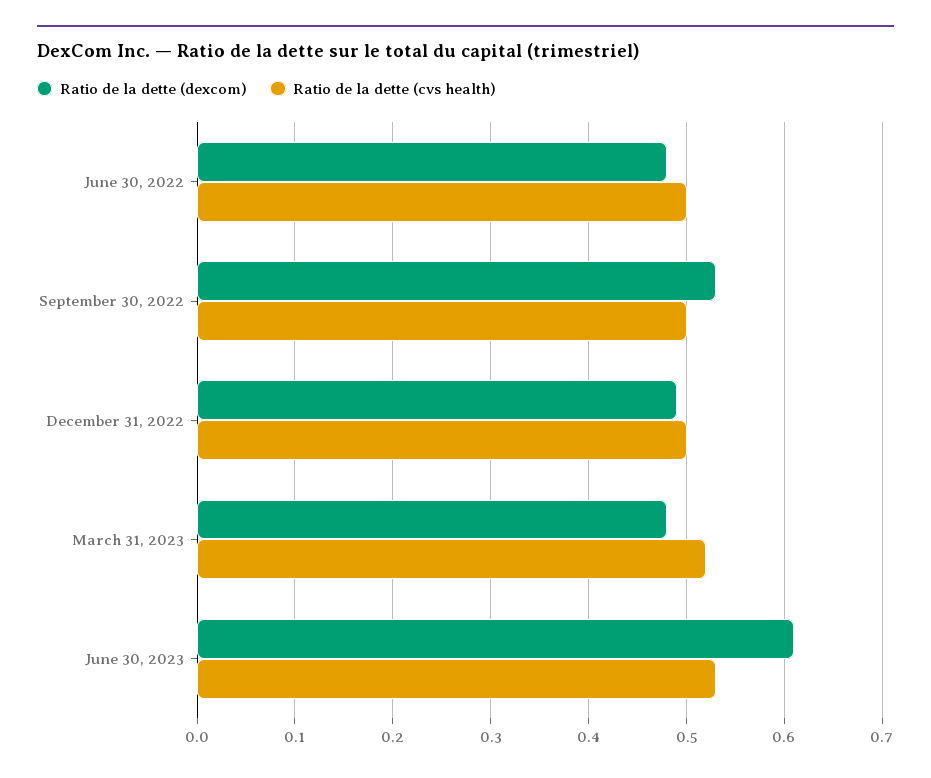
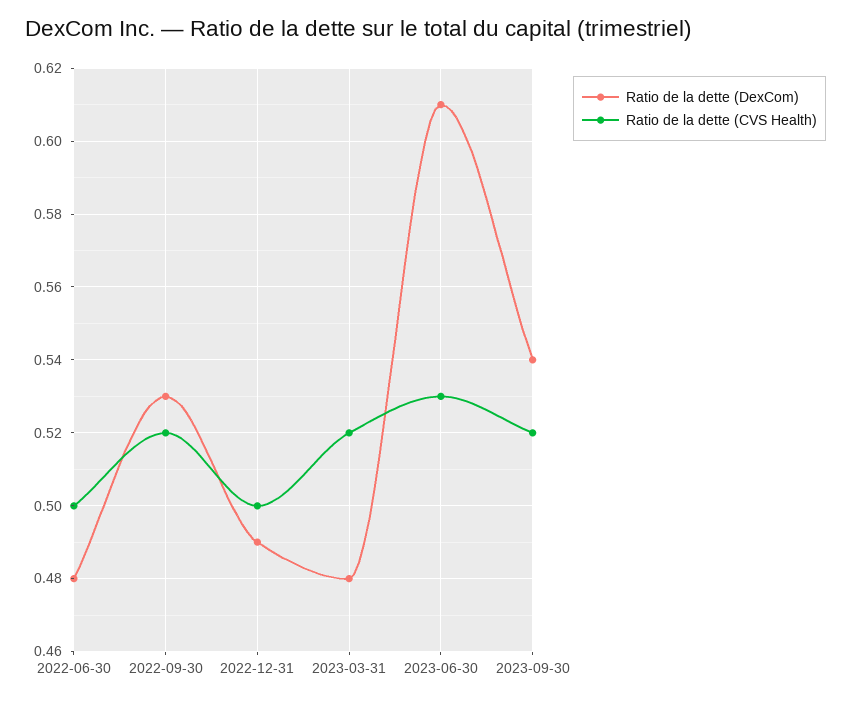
Ratio de la dette (cvs health), September 30, 2022: 0.5 -> 0.52
Ratio de la dette (dexcom), 2023-09-30: none -> 0.54
Ratio de la dette (cvs health), 2023-09-30: none -> 0.52

